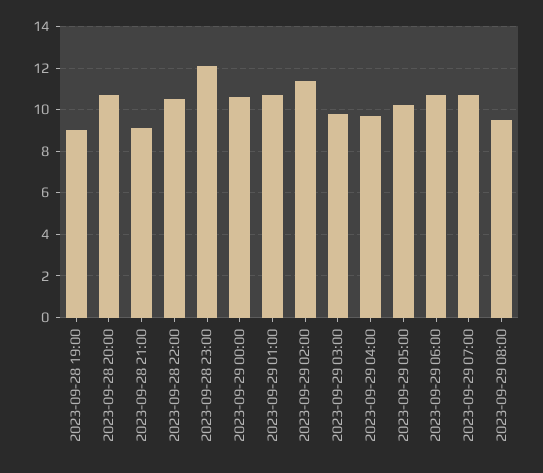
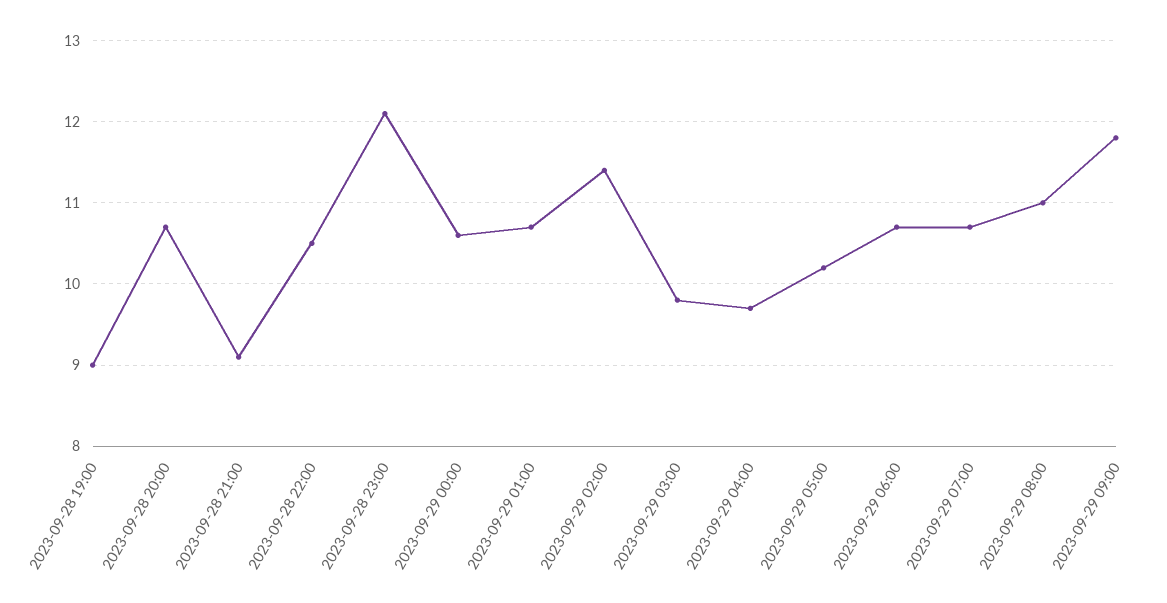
2023-09-29 08:00: 9.5 -> 11
2023-09-29 09:00: none -> 11.8

